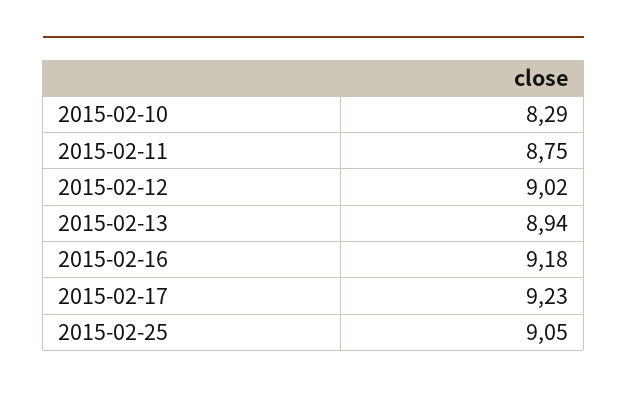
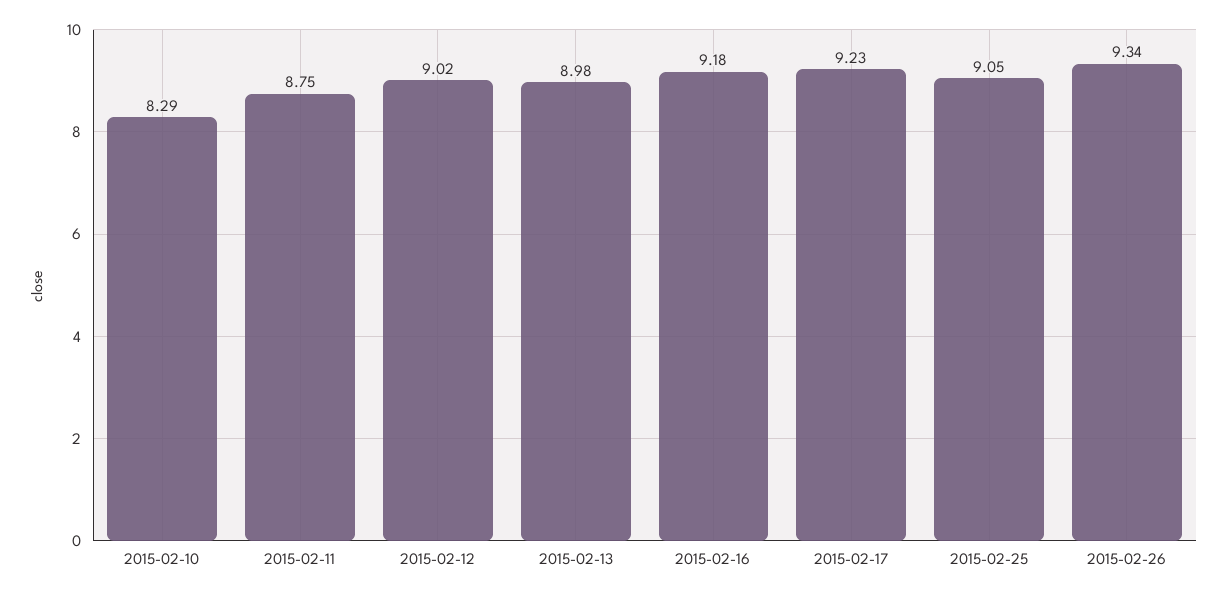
2015-02-13: 8.94 -> 8.98
2015-02-26: none -> 9.34

